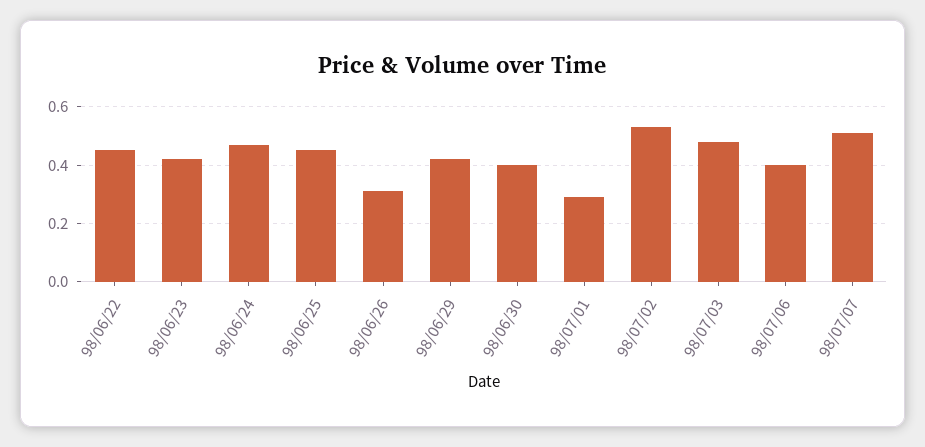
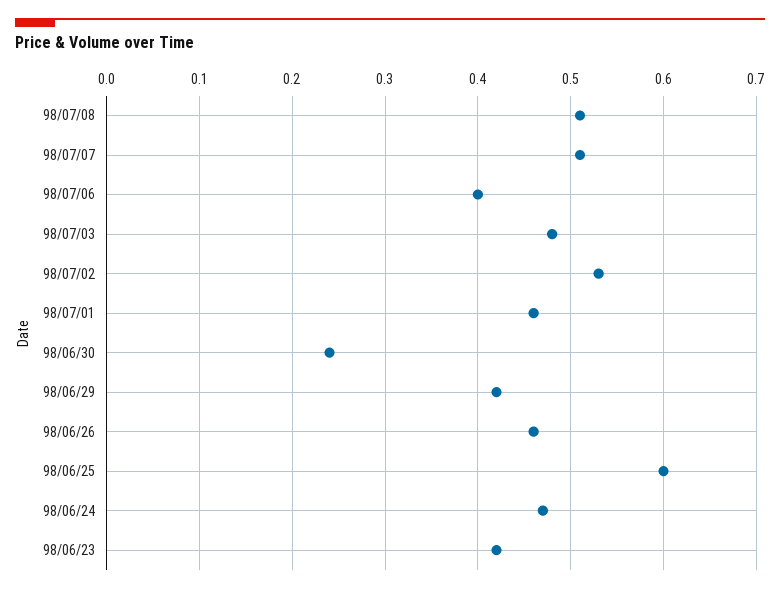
98/06/22: 0.45 -> none
98/06/25: 0.45 -> 0.6
98/06/26: 0.3 -> 0.46
98/06/30: 0.4 -> 0.24
98/07/01: 0.3 -> 0.46
98/07/08: none -> 0.51

